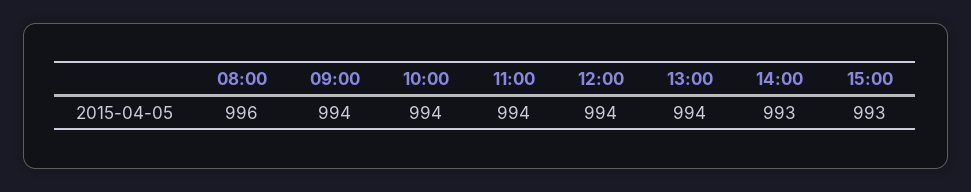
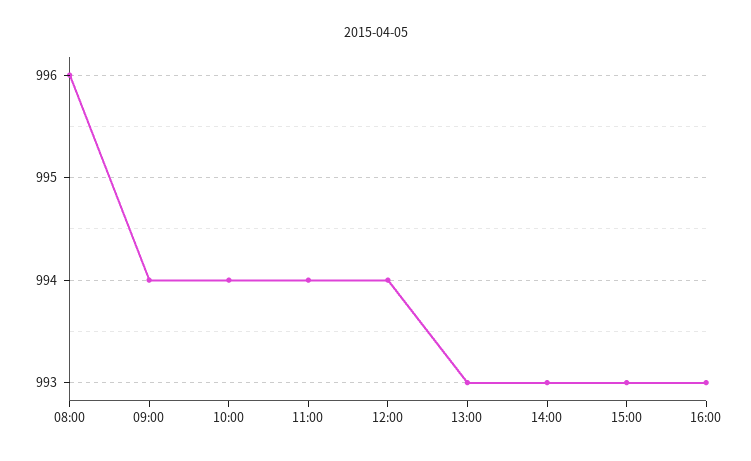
13:00: 994 -> 993
16:00: none -> 993

